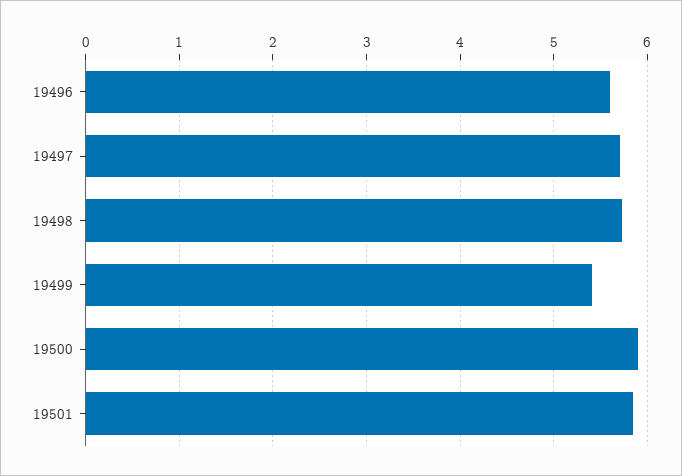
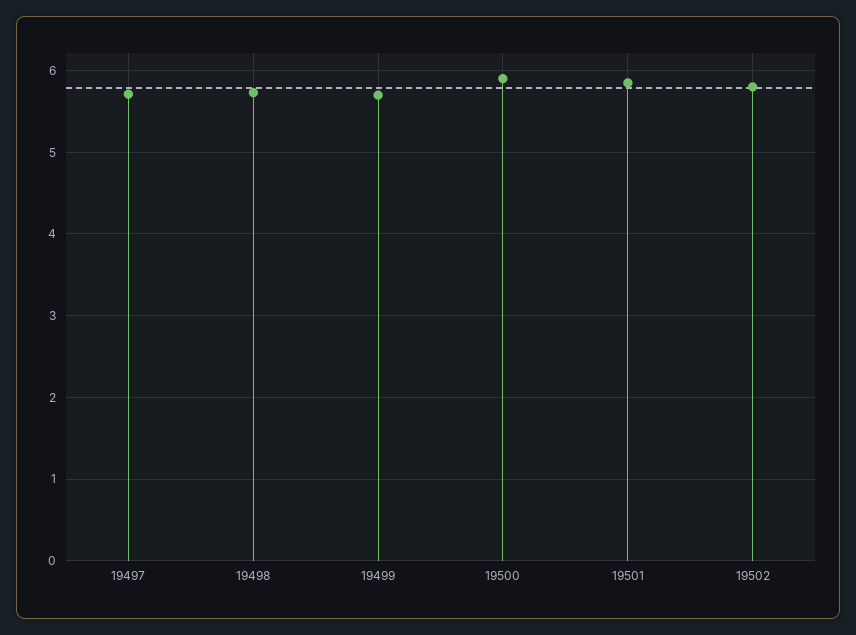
19496: 5.6 -> none
19499: 5.4 -> 5.7
19502: none -> 5.8

